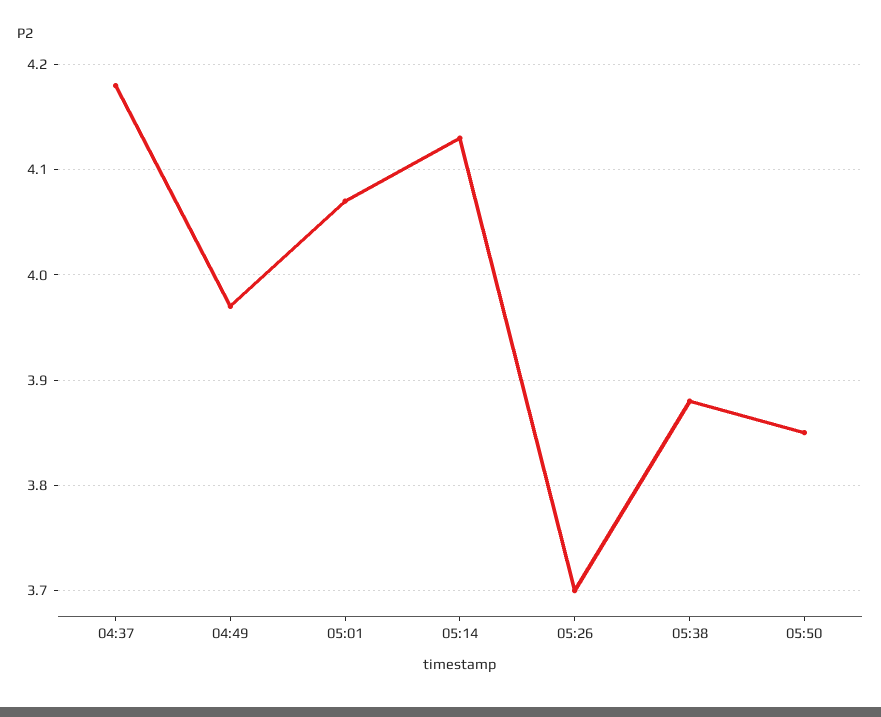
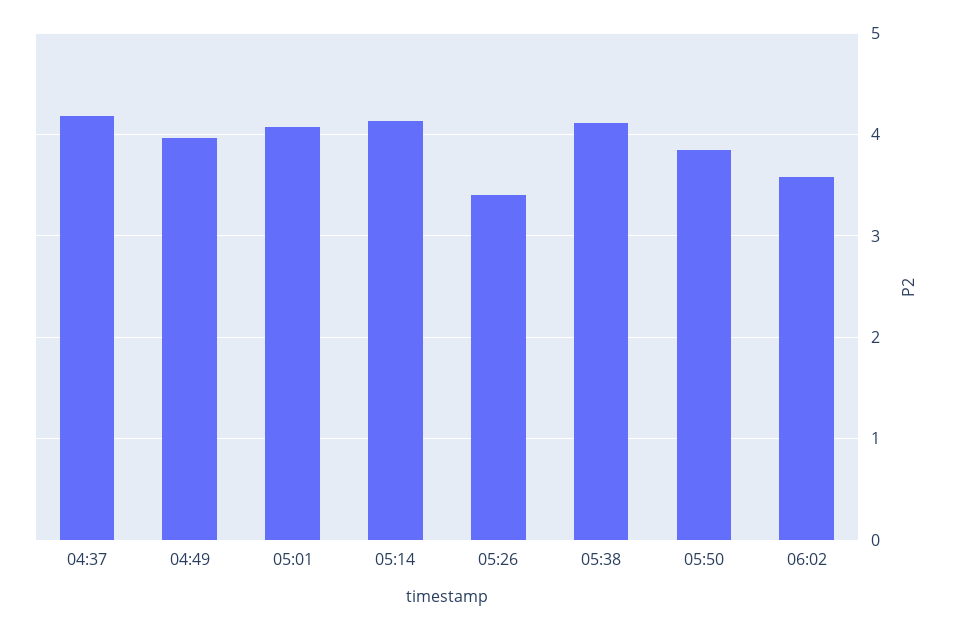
05:26: 3.7 -> 3.4
05:38: 3.88 -> 4.1
06:02: none -> 3.6

